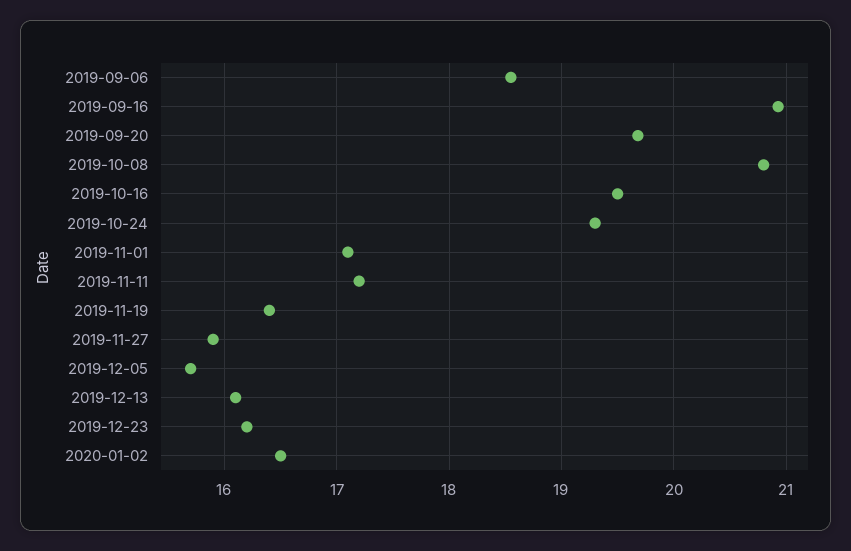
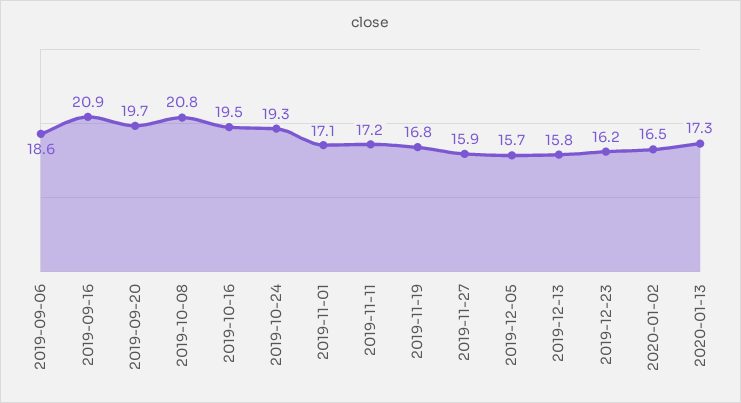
2019-11-19: 16.4 -> 16.8
2019-12-13: 16.1 -> 15.8
2020-01-13: none -> 17.3

